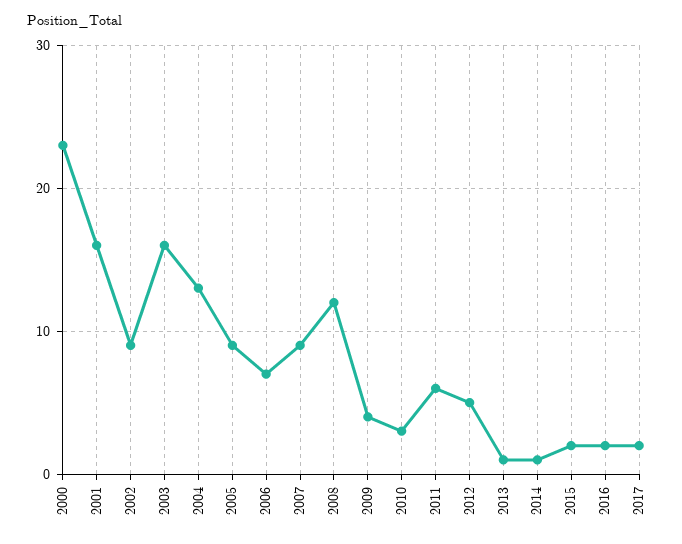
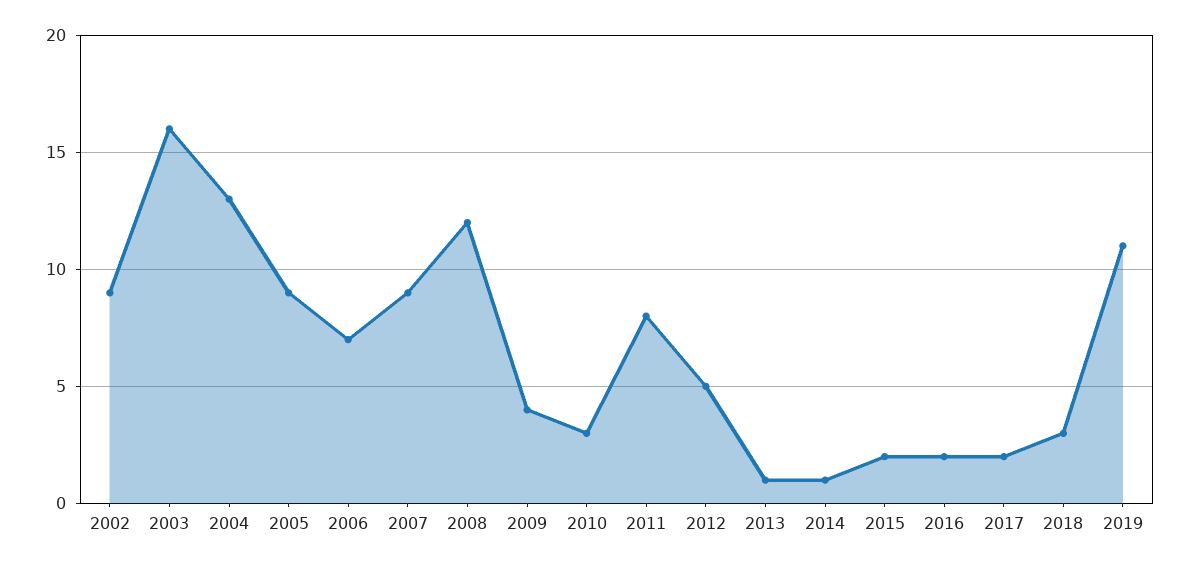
2000: 23 -> none
2001: 16 -> none
2011: 6 -> 8
2018: none -> 3
2019: none -> 11

